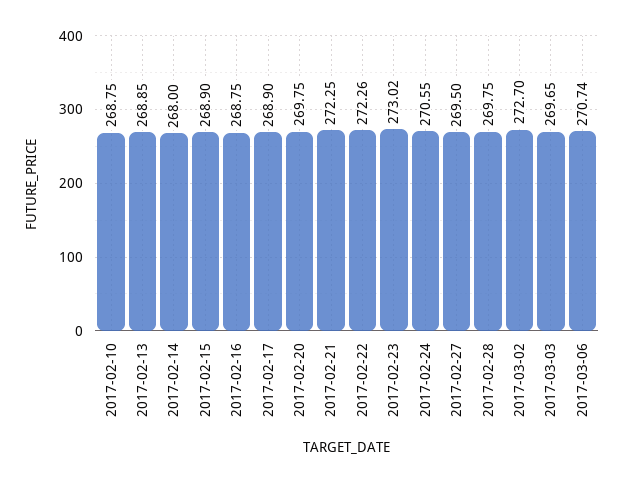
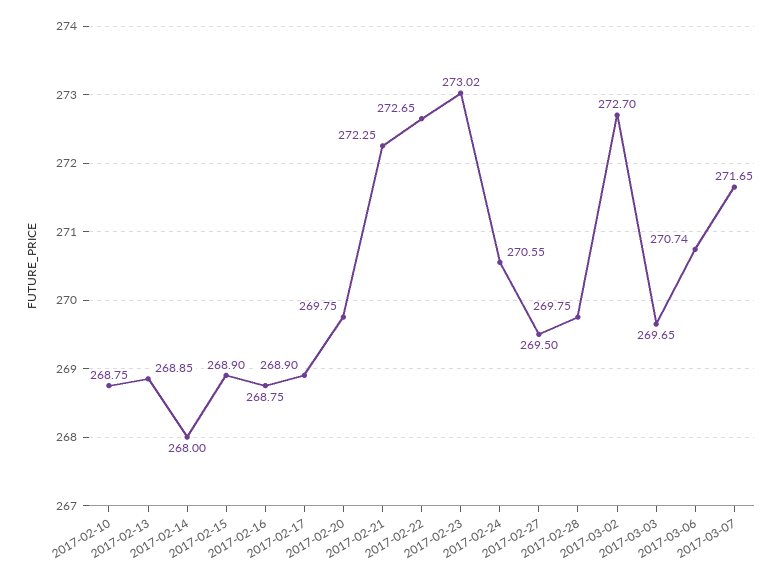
2017-02-22: 272.26 -> 272.65
2017-03-07: none -> 271.65

